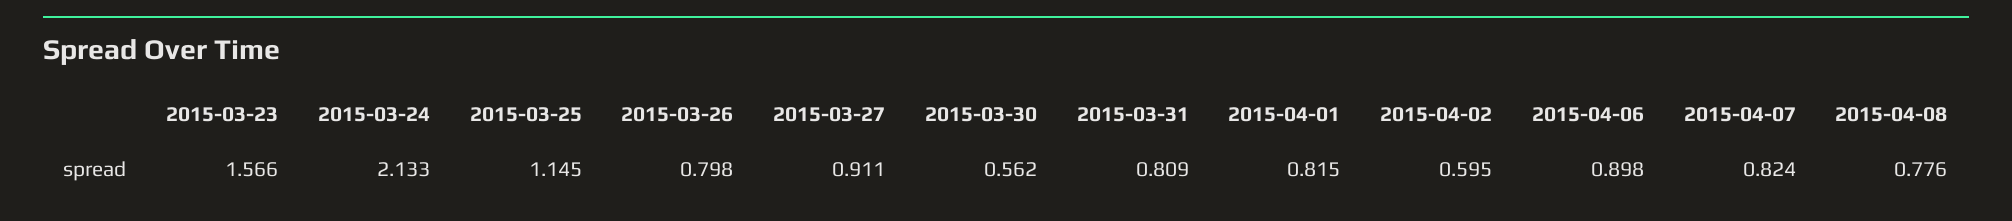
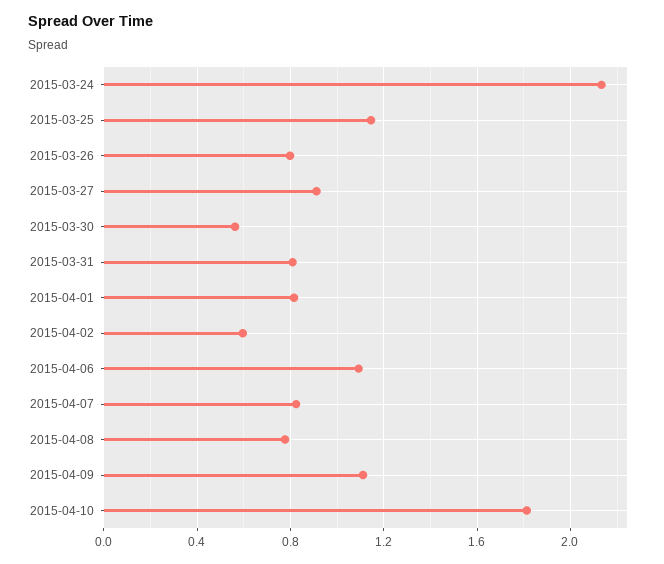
2015-03-23: 1.566 -> none
2015-04-06: 0.898 -> 1.1
2015-04-09: none -> 1.1
2015-04-10: none -> 1.8

